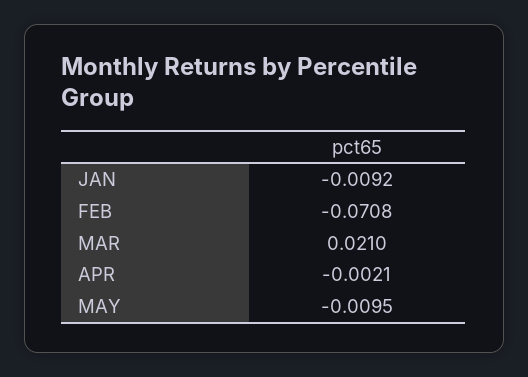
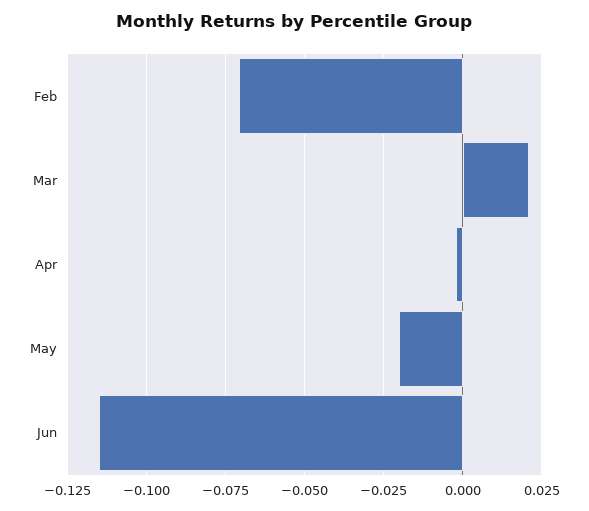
JAN: -0.0092 -> none
MAY: -0.0095 -> -0.02
Jun: none -> -0.115

